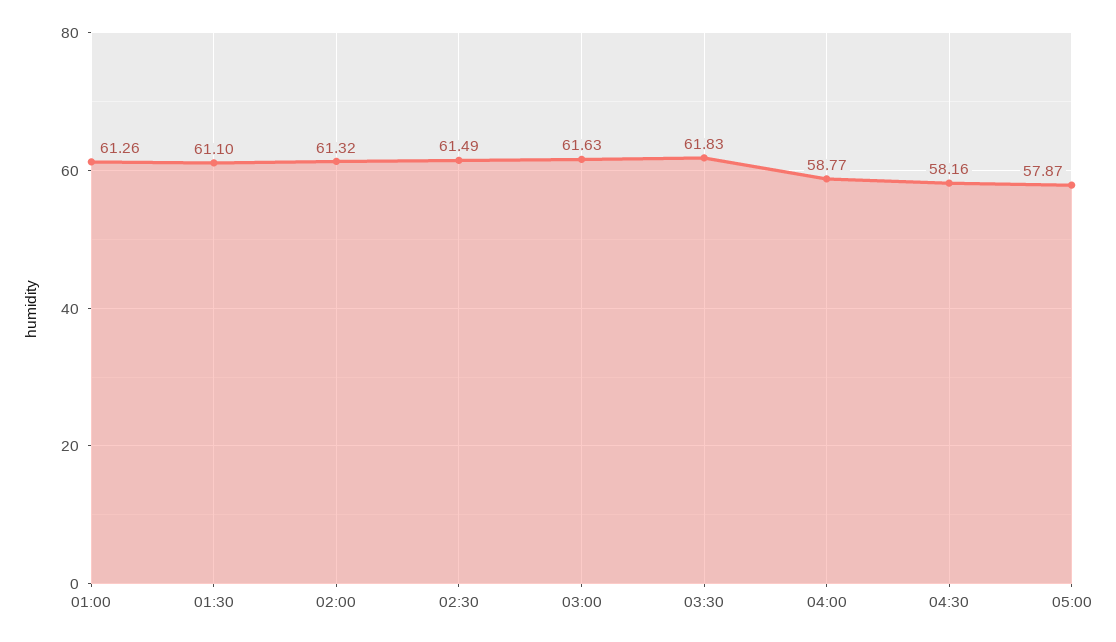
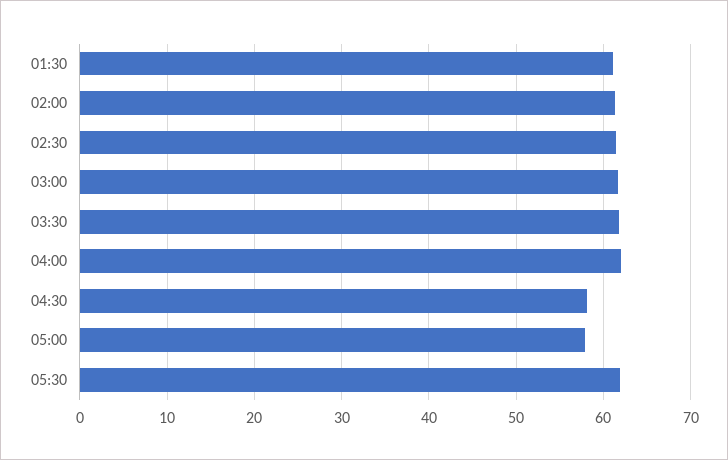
01:00: 61.26 -> none
04:00: 58.77 -> 62
05:30: none -> 62

